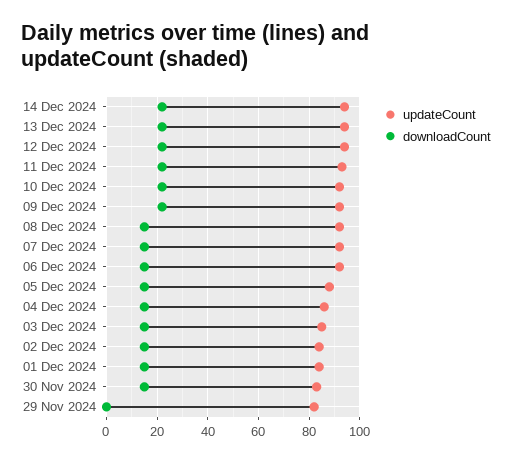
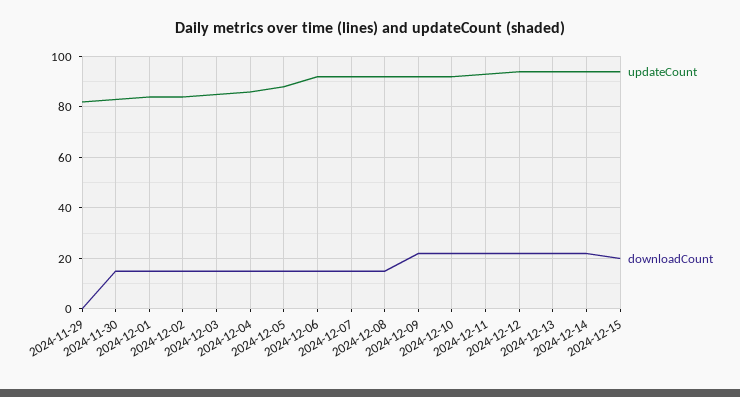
updateCount, 2024-12-15: none -> 95
downloadCount, 2024-12-15: none -> 20

